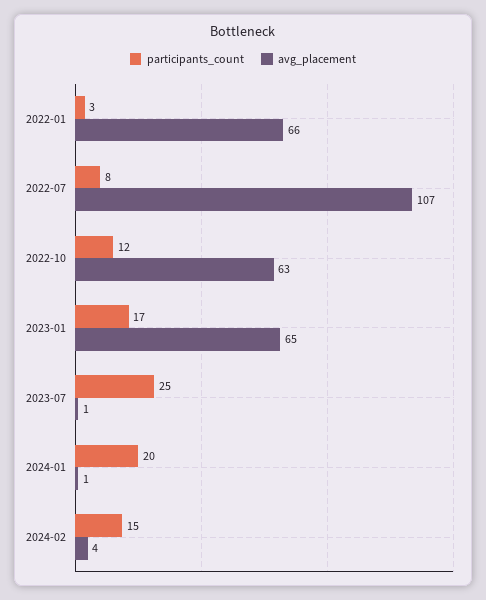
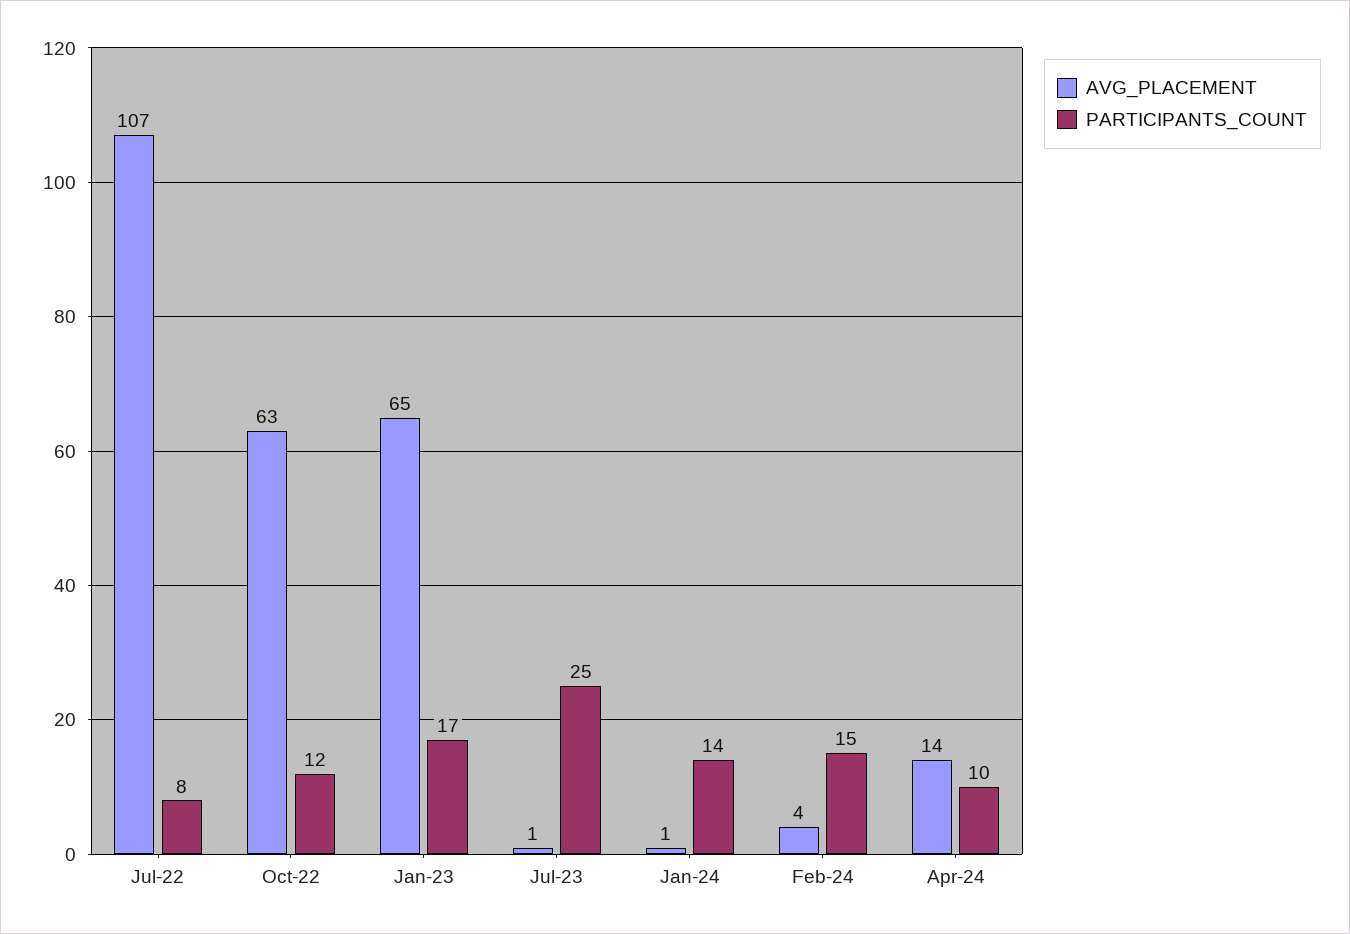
participants_count, 2022-01: 3 -> none
avg_placement, 2022-01: 66 -> none
participants_count, 2024-01: 20 -> 14
avg_placement, Apr-24: none -> 14
participants_count, Apr-24: none -> 10

